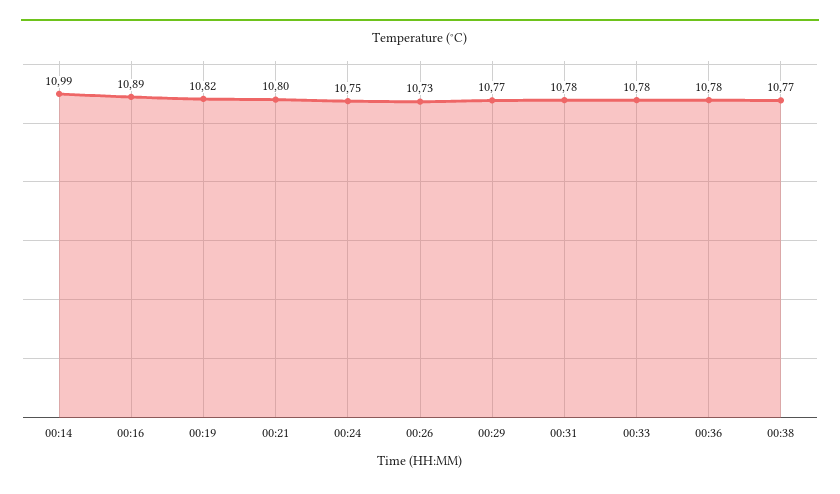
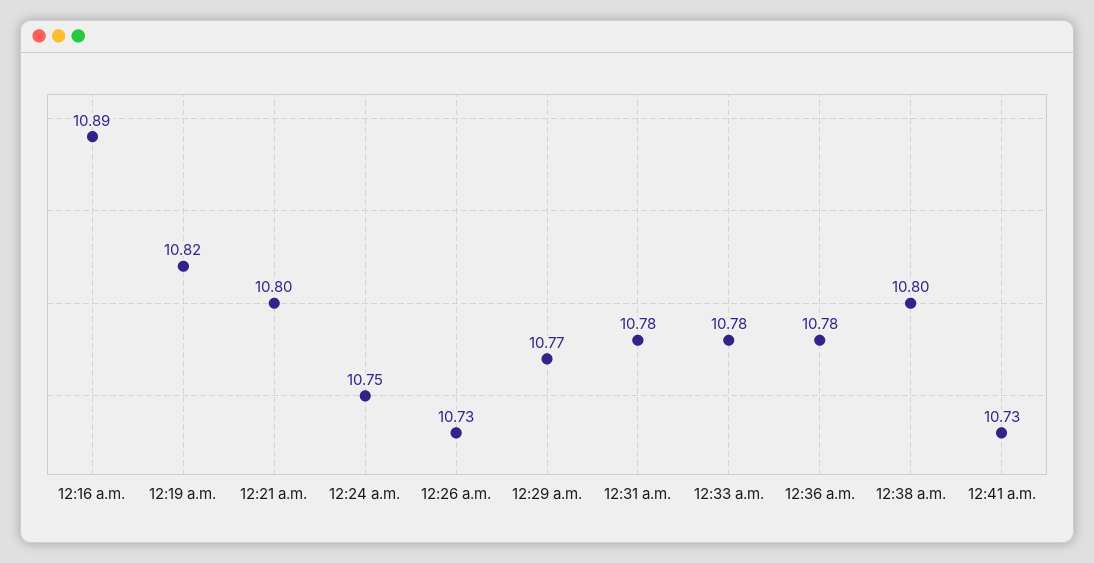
00:14: 10.99 -> none
00:38: 10.77 -> 10.8
12:41 a.m.: none -> 10.73

